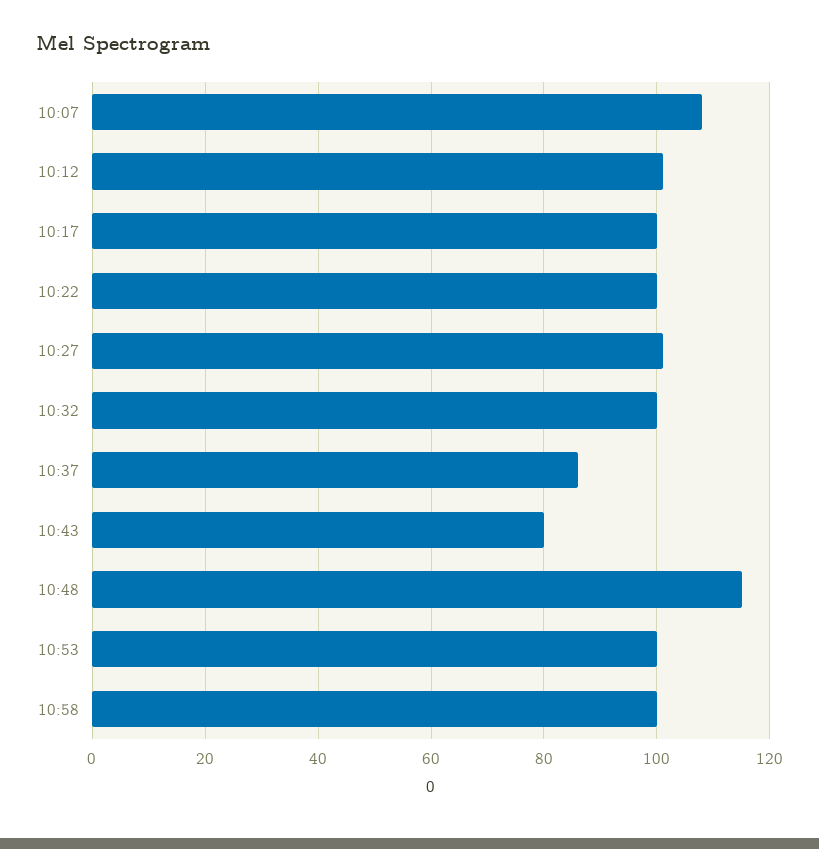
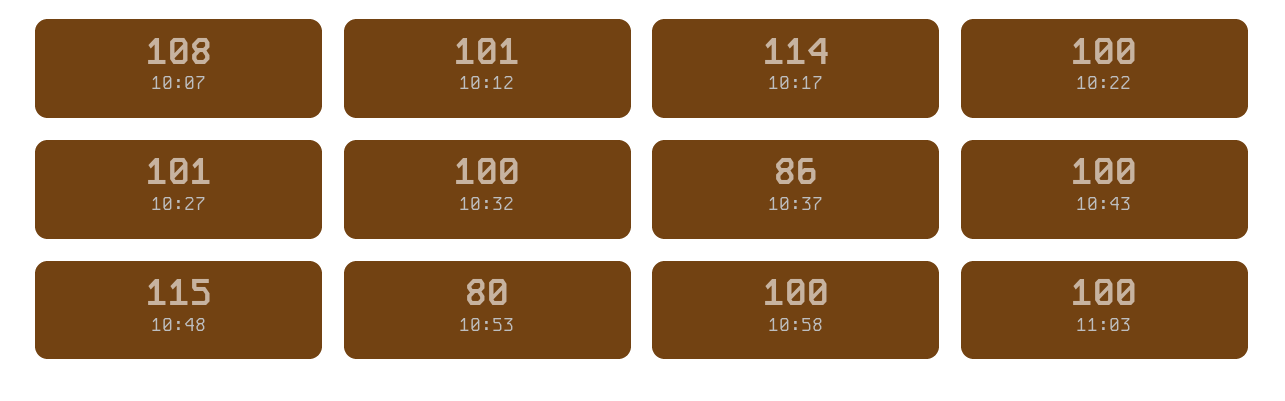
10:17: 100 -> 114
10:43: 80 -> 100
10:53: 100 -> 80
11:03: none -> 100

